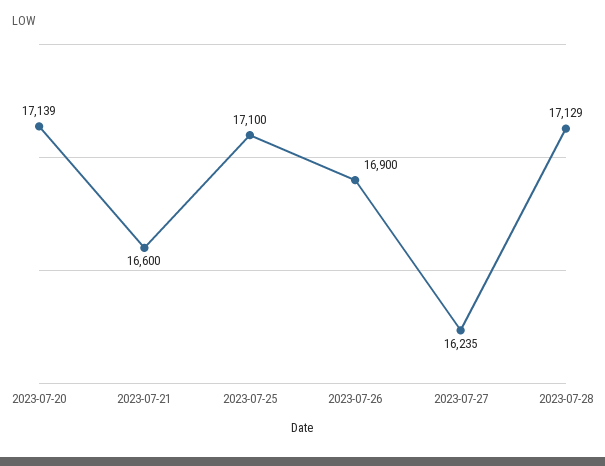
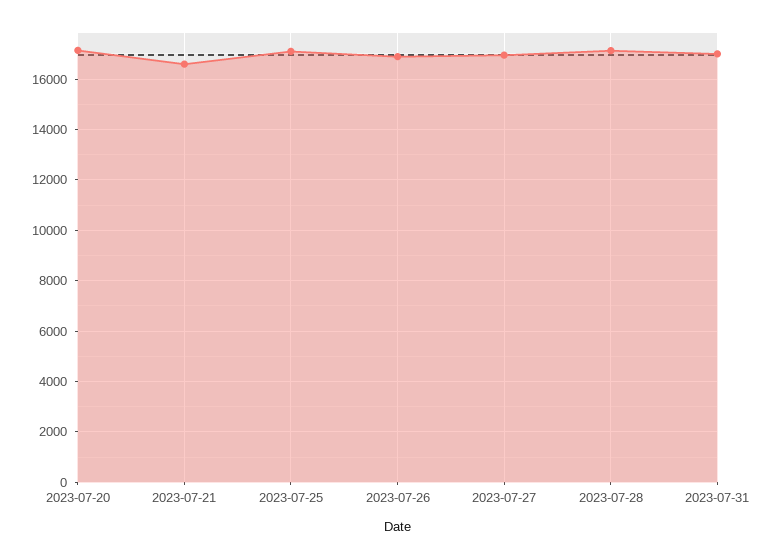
2023-07-27: 16235 -> 17000
2023-07-31: none -> 17000

